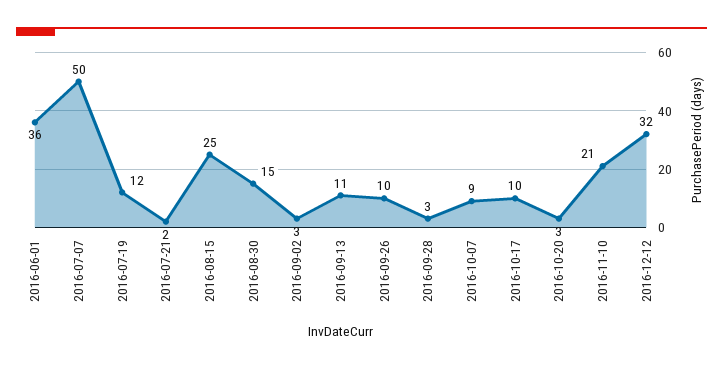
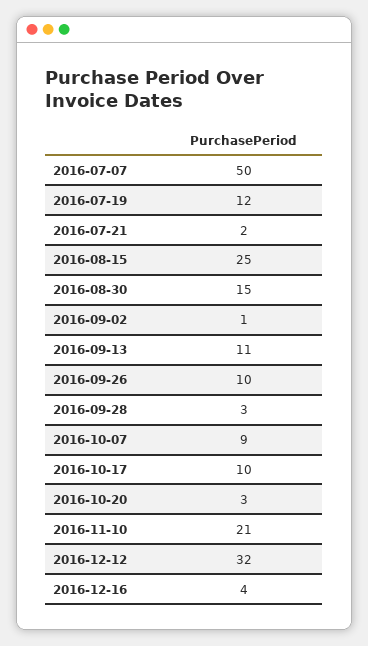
2016-06-01: 36 -> none
2016-09-02: 3 -> 1
2016-12-16: none -> 4

